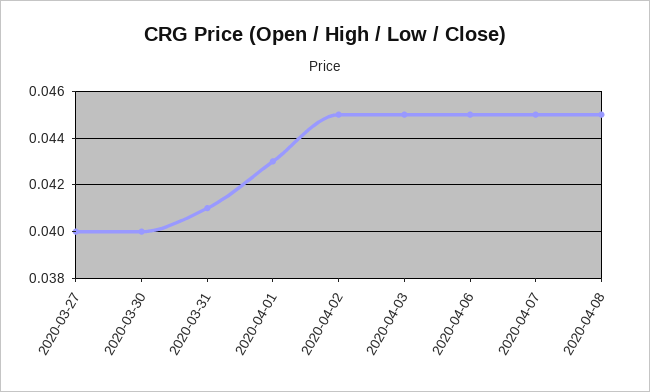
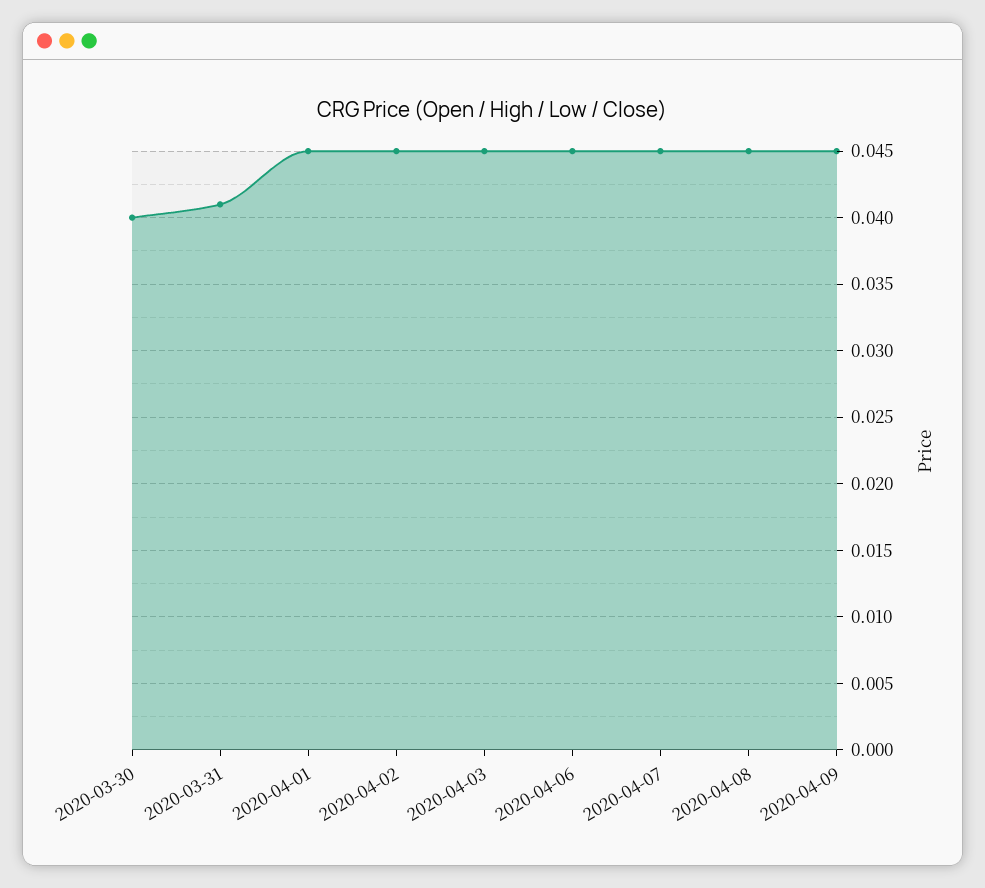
2020-03-27: 0.04 -> none
2020-04-01: 0.043 -> 0.045
2020-04-09: none -> 0.045

